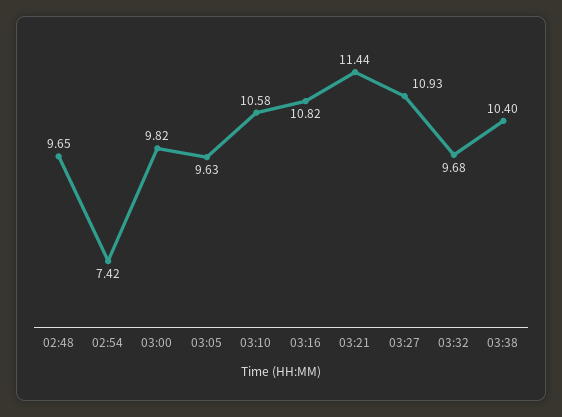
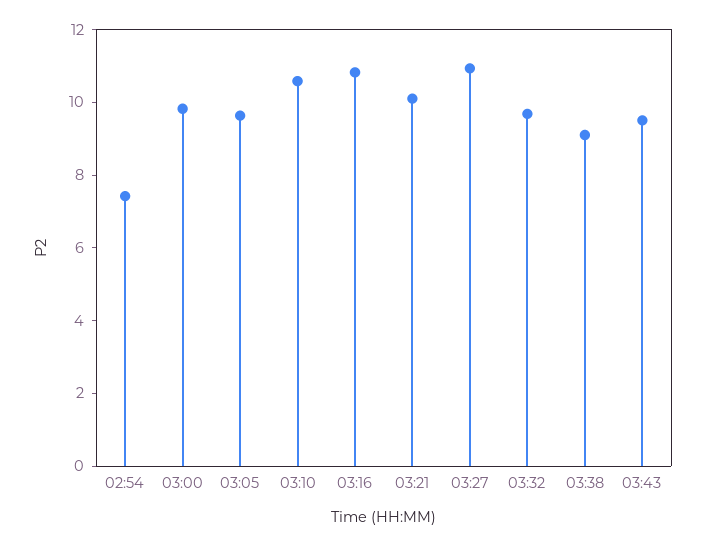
02:48: 9.65 -> none
03:21: 11.44 -> 10
03:38: 10.4 -> 9
03:43: none -> 9.5

